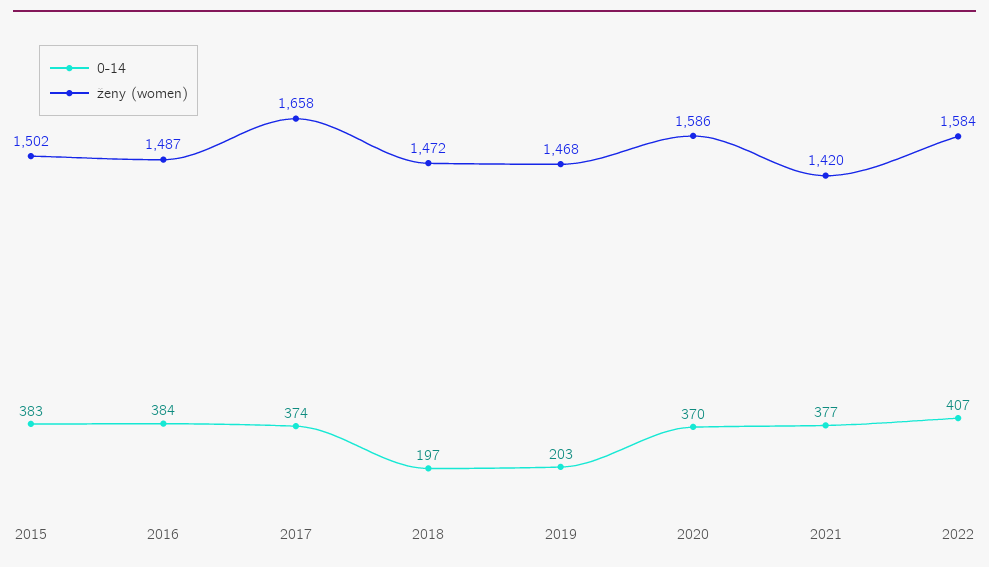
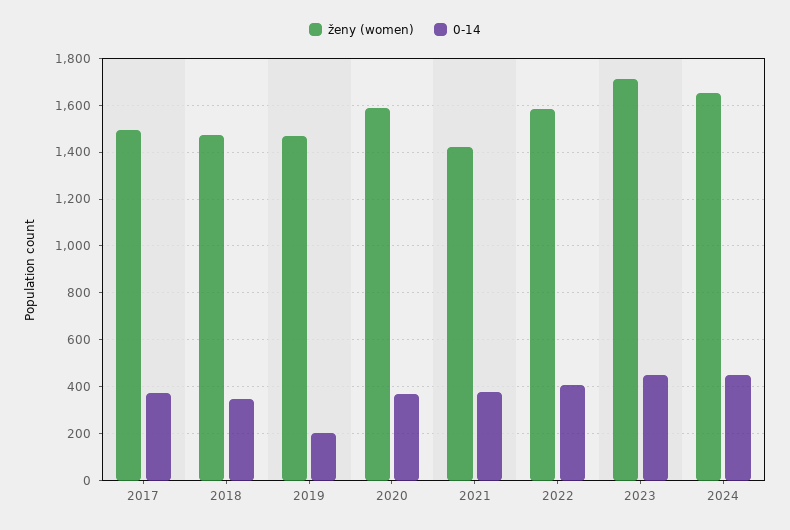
0-14, 2015: 383 -> none
ženy (women), 2015: 1502 -> none
0-14, 2016: 384 -> none
ženy (women), 2016: 1487 -> none
ženy (women), 2017: 1658 -> 1500
0-14, 2018: 197 -> 350
ženy (women), 2023: none -> 1700
0-14, 2023: none -> 450
ženy (women), 2024: none -> 1650
0-14, 2024: none -> 450

